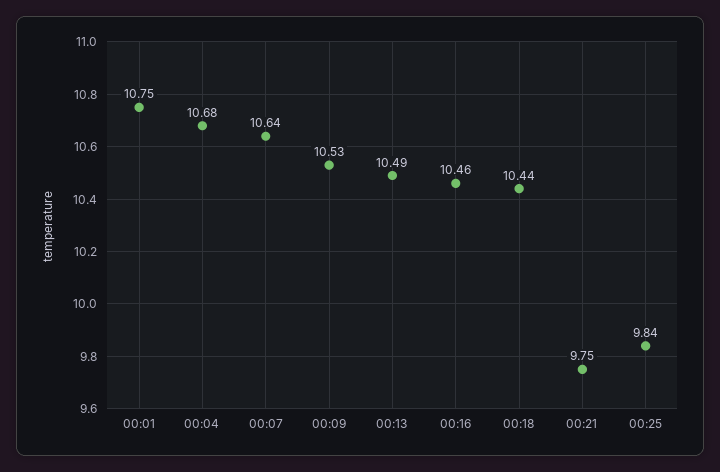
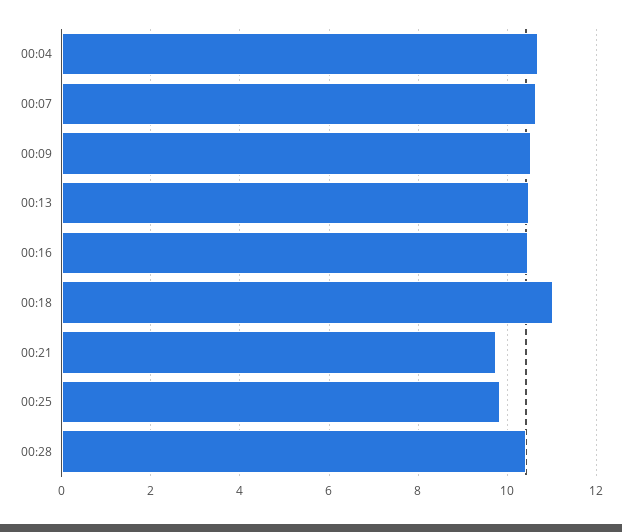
00:01: 10.75 -> none
00:18: 10.44 -> 11
00:28: none -> 10.4

